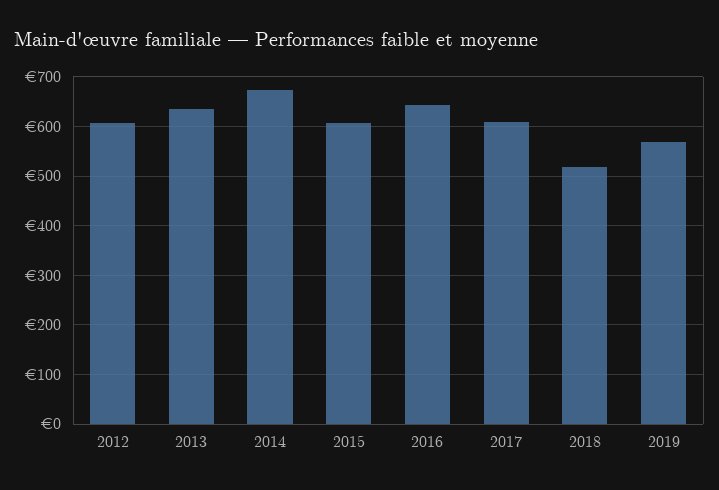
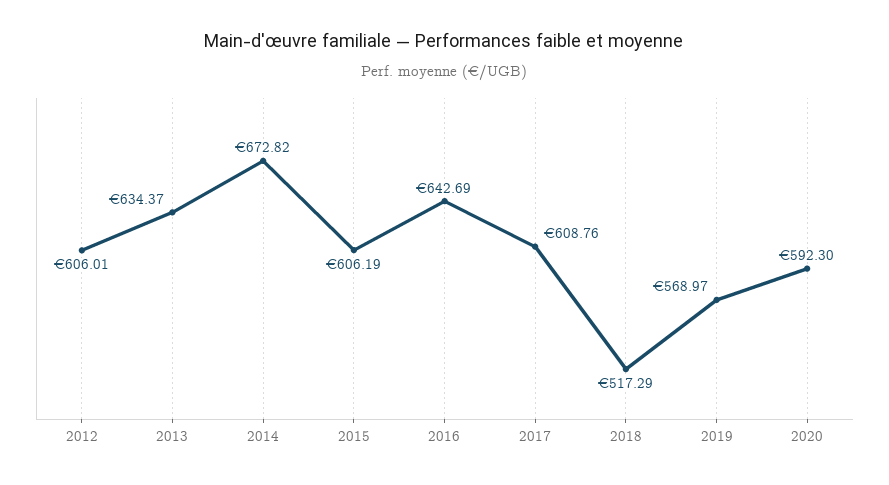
2020: none -> 592.3

